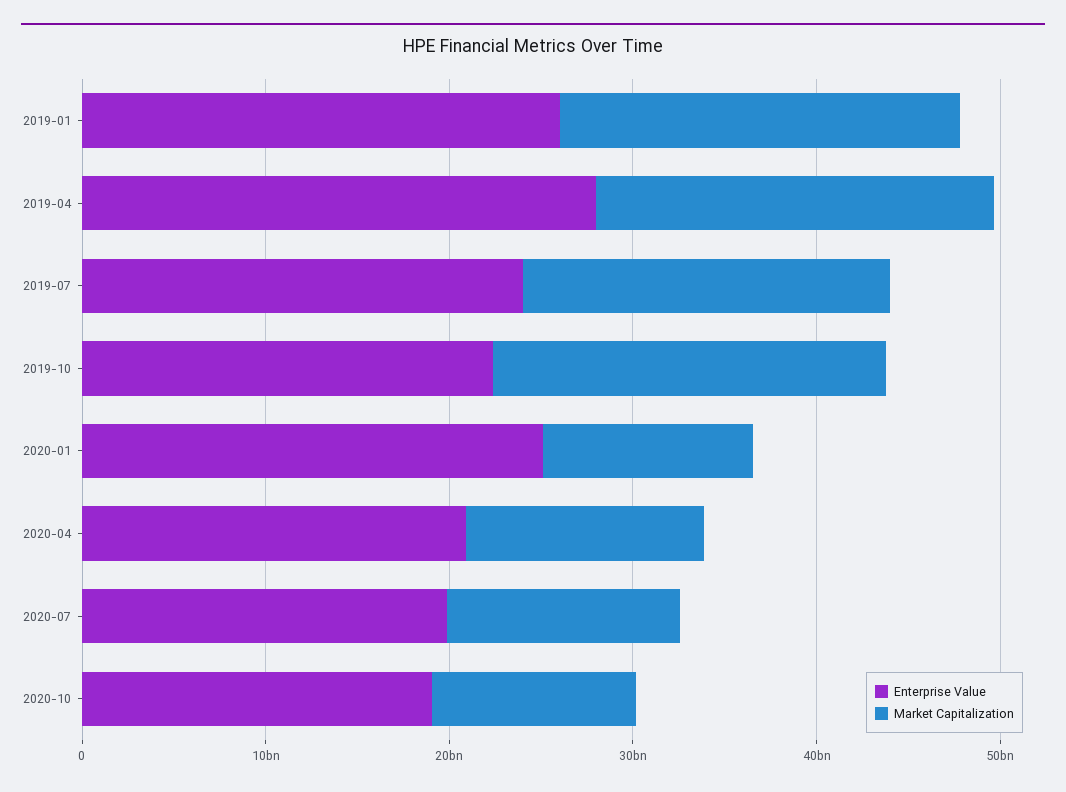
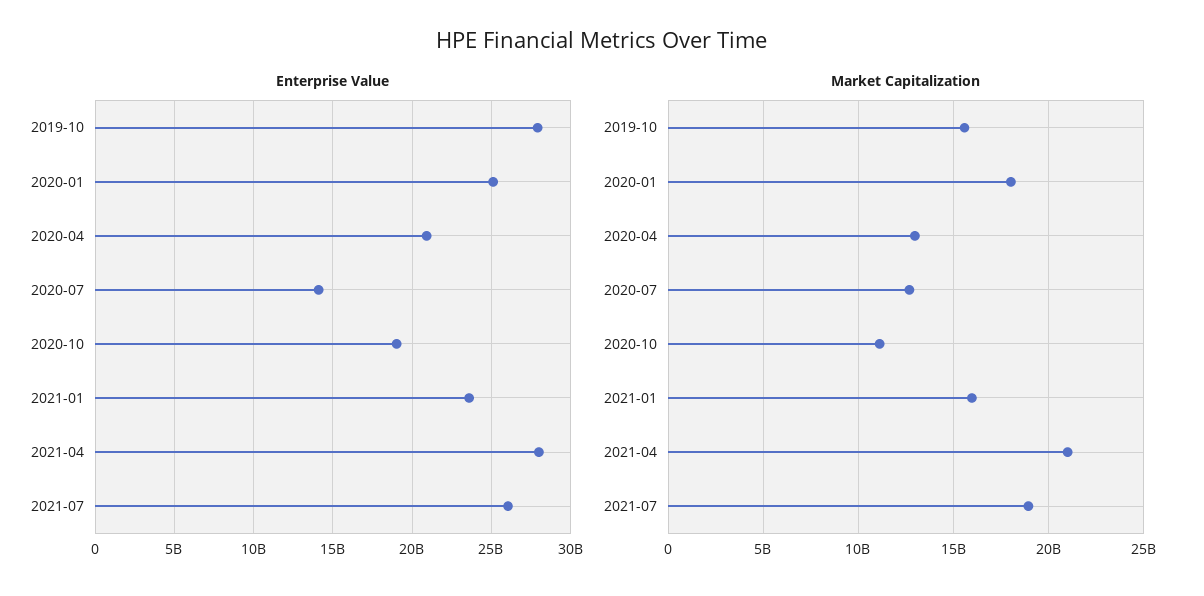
Enterprise Value, 2019-01: 26000000000 -> none
Market Capitalization, 2019-01: 22000000000 -> none
Enterprise Value, 2019-04: 28000000000 -> none
Market Capitalization, 2019-04: 22000000000 -> none
Enterprise Value, 2019-07: 24000000000 -> none
Market Capitalization, 2019-07: 20000000000 -> none
Enterprise Value, 2019-10: 22000000000 -> 28000000000
Market Capitalization, 2019-10: 22000000000 -> 15500000000
Market Capitalization, 2020-01: 12000000000 -> 18000000000
Enterprise Value, 2020-07: 20000000000 -> 14000000000
Enterprise Value, 2021-01: none -> 23500000000
Enterprise Value, 2021-04: none -> 28000000000
Enterprise Value, 2021-07: none -> 26000000000
Market Capitalization, 2021-01: none -> 16000000000
Market Capitalization, 2021-04: none -> 21000000000
Market Capitalization, 2021-07: none -> 19000000000

